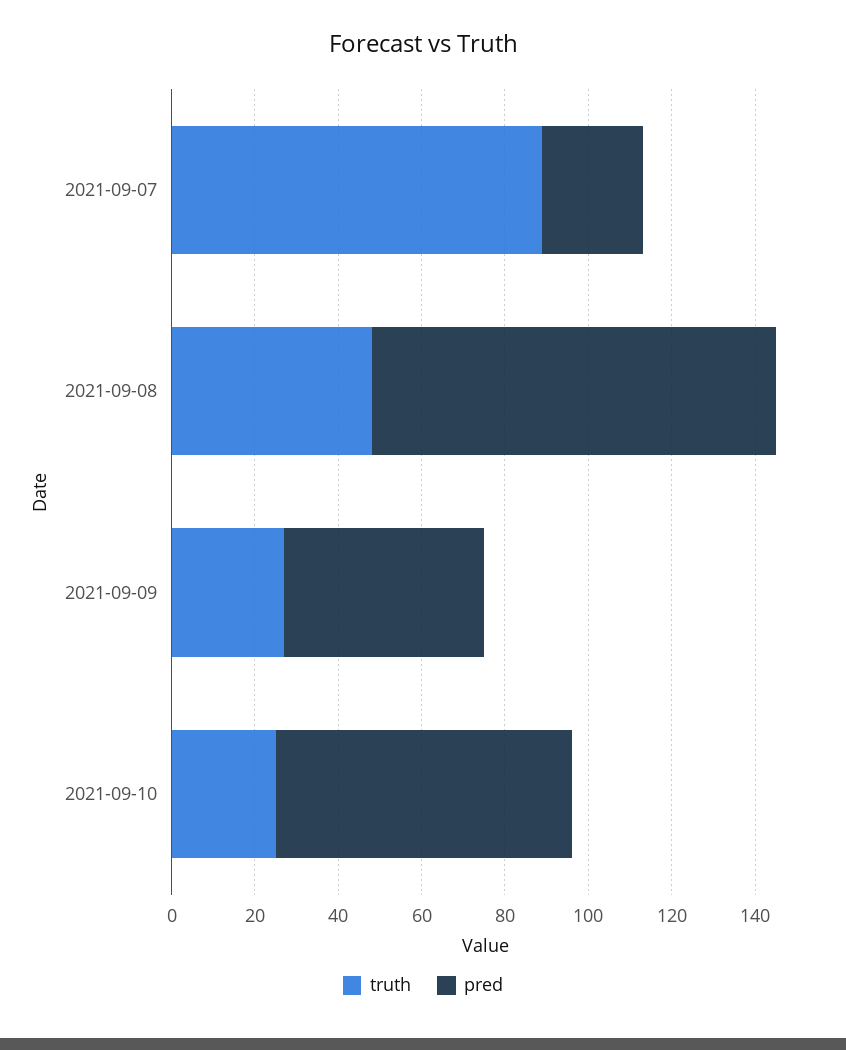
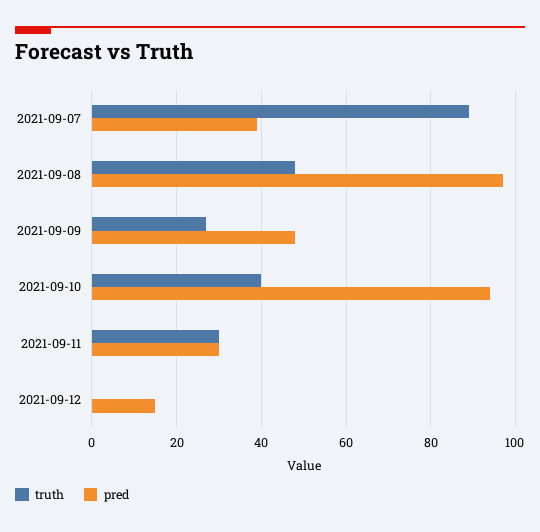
pred, 2021-09-07: 25 -> 40
truth, 2021-09-10: 25 -> 40
pred, 2021-09-10: 70 -> 95
truth, 2021-09-11: none -> 30
pred, 2021-09-11: none -> 30
truth, 2021-09-12: none -> 0
pred, 2021-09-12: none -> 15

